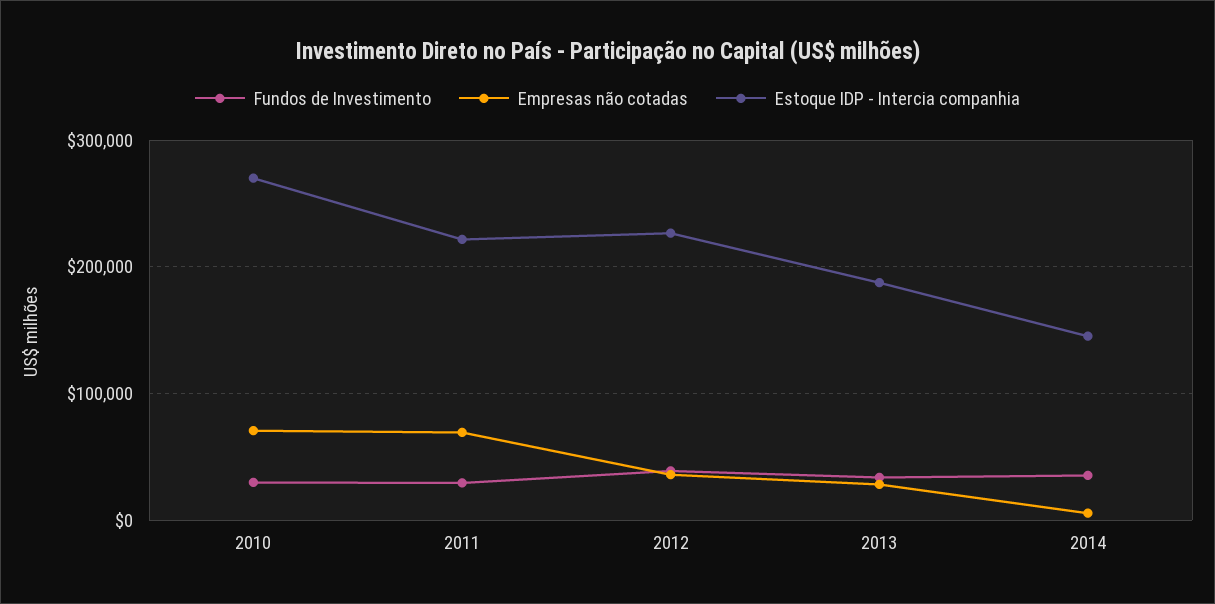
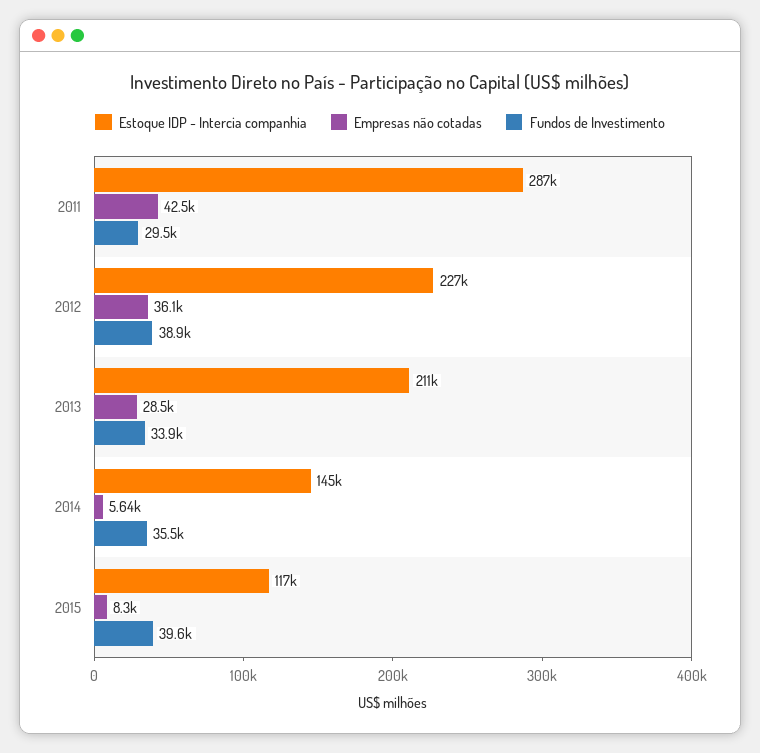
Fundos de Investimento, 2010: 30000 -> none
Empresas não cotadas, 2010: 70000 -> none
Estoque IDP - Intercia companhia, 2010: 270000 -> none
Empresas não cotadas, 2011: 70000 -> 42500
Estoque IDP - Intercia companhia, 2011: 220000 -> 287000
Estoque IDP - Intercia companhia, 2013: 190000 -> 211000
Estoque IDP - Intercia companhia, 2015: none -> 117000
Empresas não cotadas, 2015: none -> 8300
Fundos de Investimento, 2015: none -> 39600

